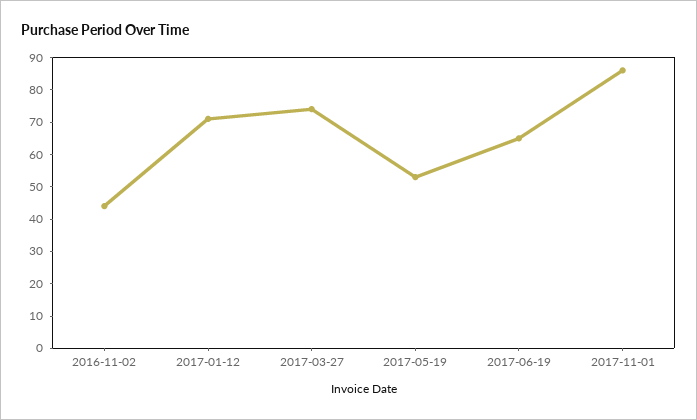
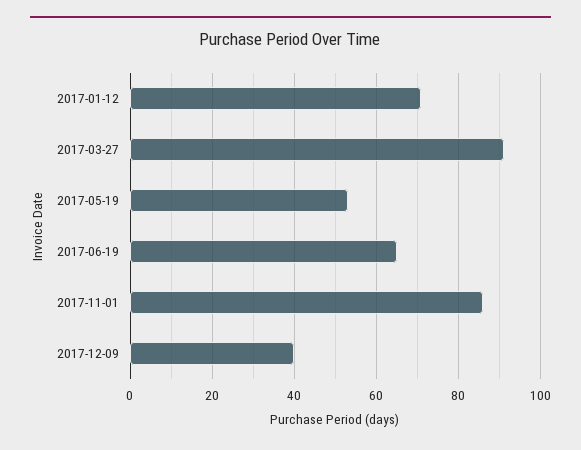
2016-11-02: 45 -> none
2017-03-27: 75 -> 90
2017-12-09: none -> 40

